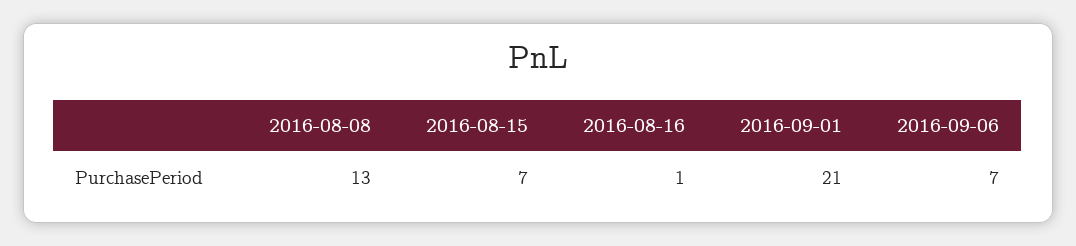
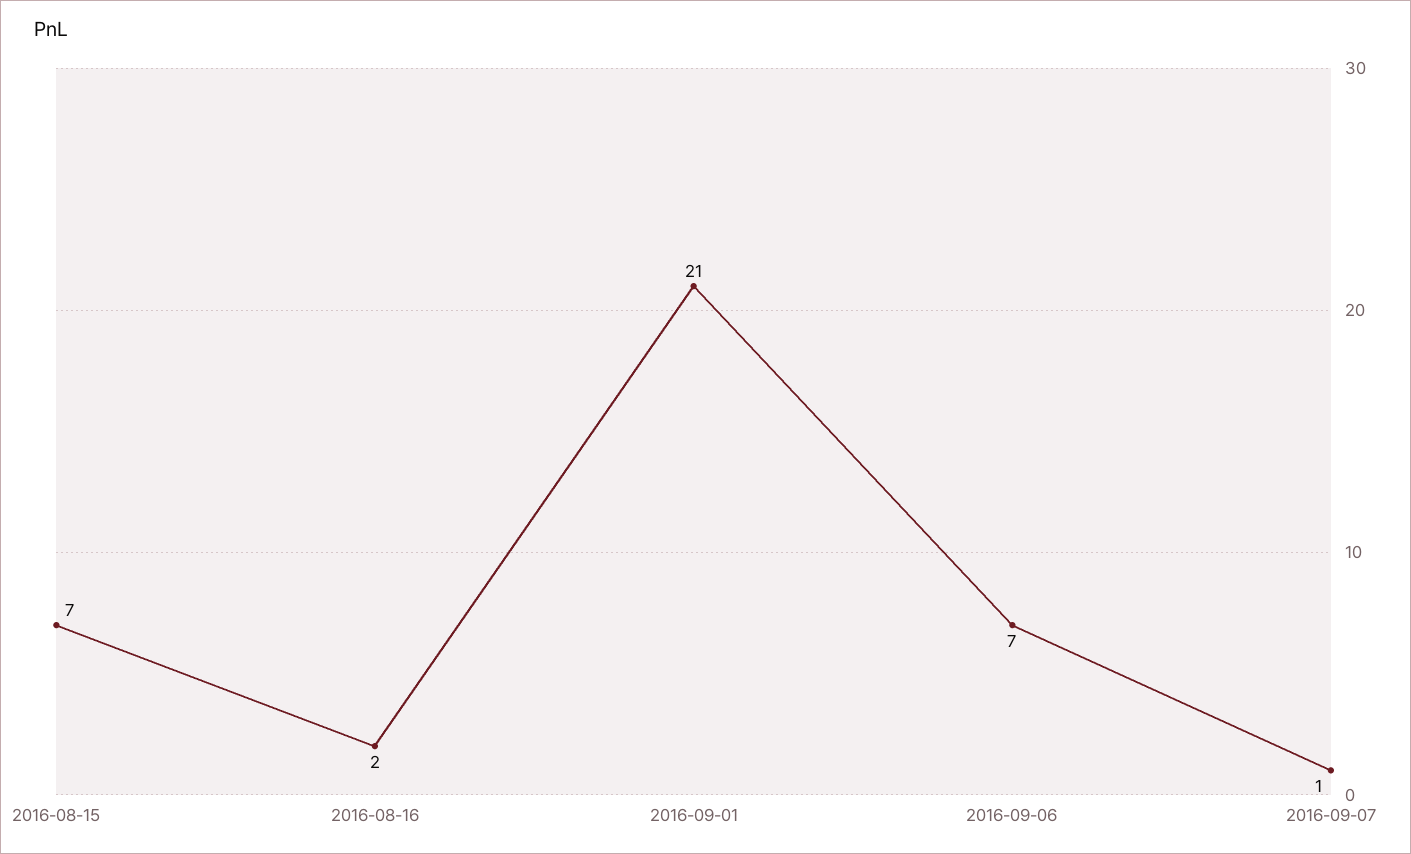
2016-08-08: 13 -> none
2016-08-16: 1 -> 2
2016-09-07: none -> 1

